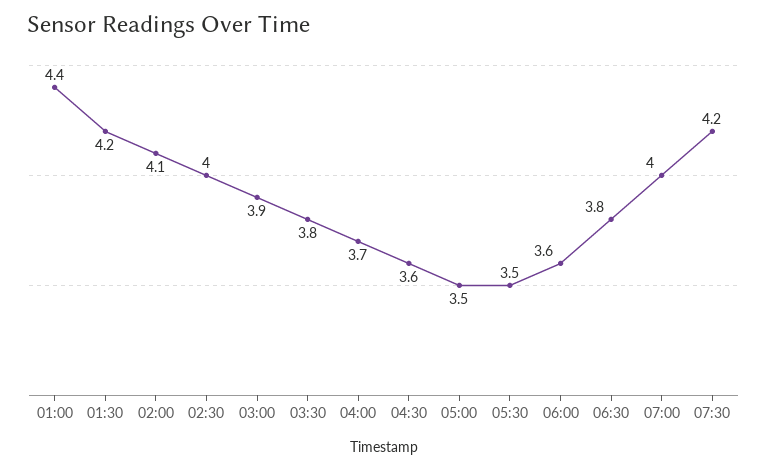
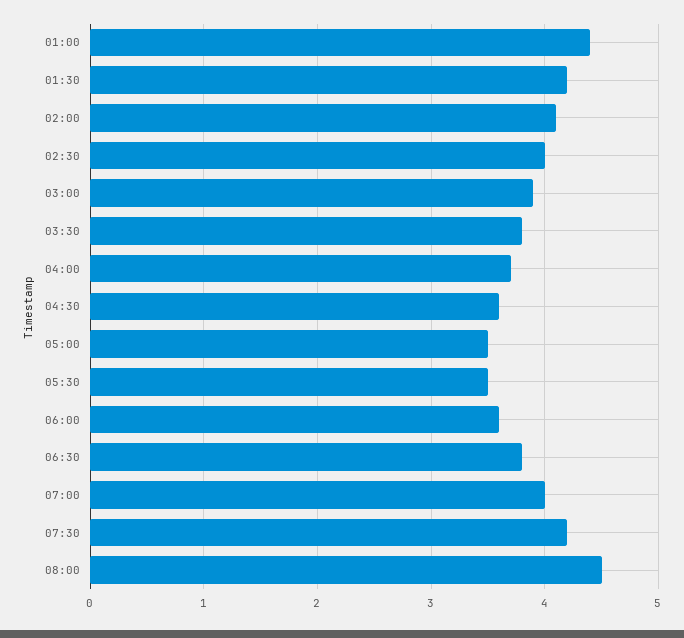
08:00: none -> 4.5

